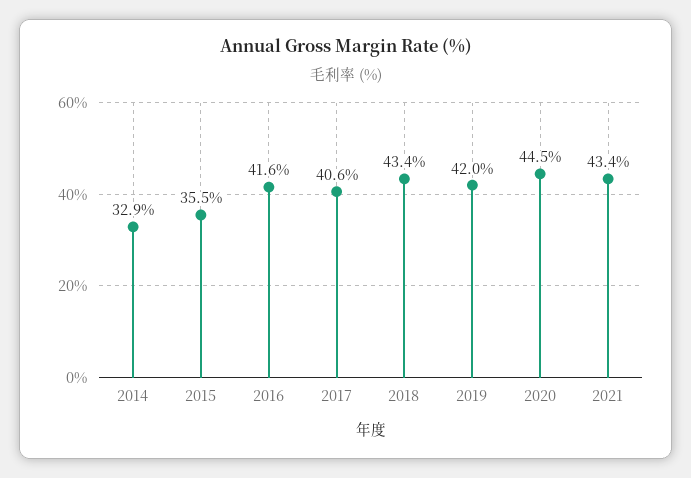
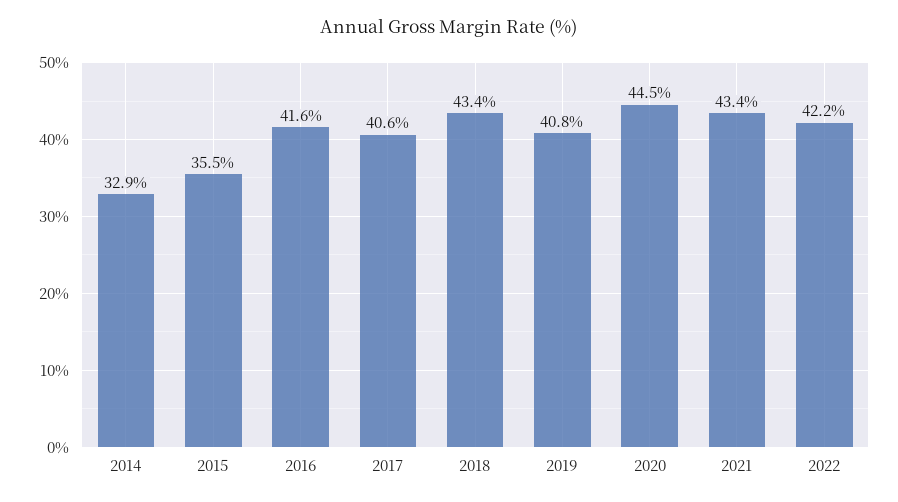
2019: 42 -> 40.8
2022: none -> 42.2

